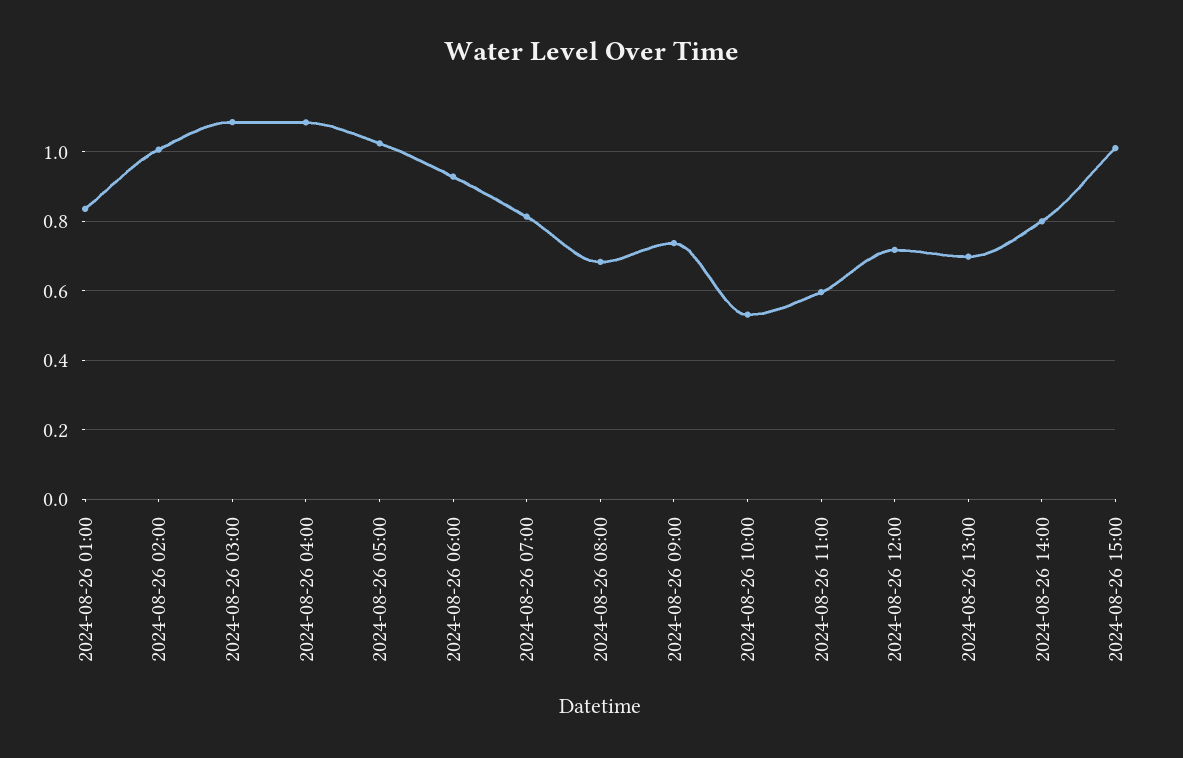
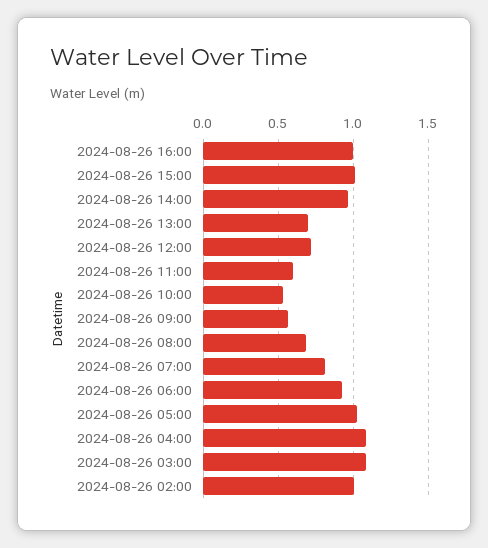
2024-08-26 01:00: 0.84 -> none
2024-08-26 09:00: 0.74 -> 0.55
2024-08-26 14:00: 0.8 -> 0.95
2024-08-26 16:00: none -> 1

